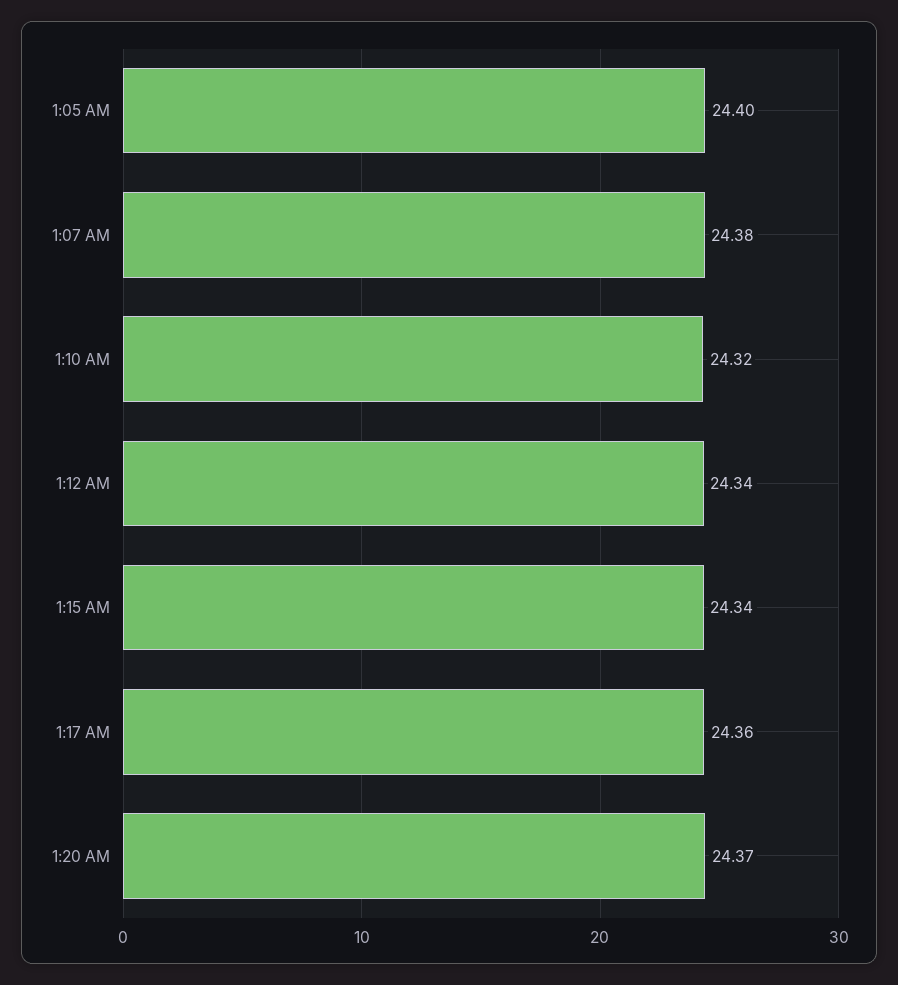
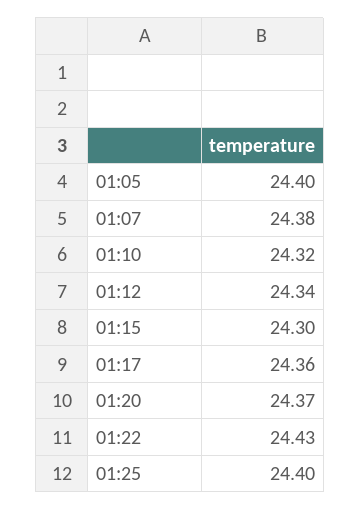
1:15 AM: 24.34 -> 24.3
01:22: none -> 24.43
01:25: none -> 24.4

